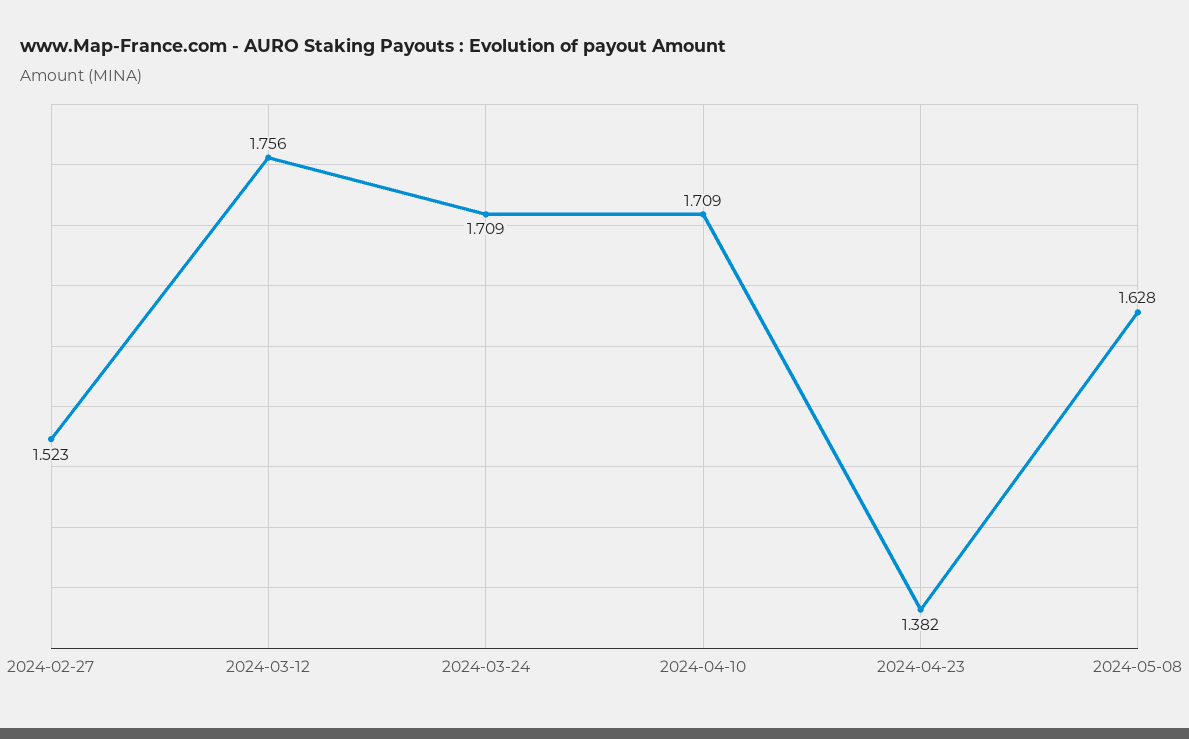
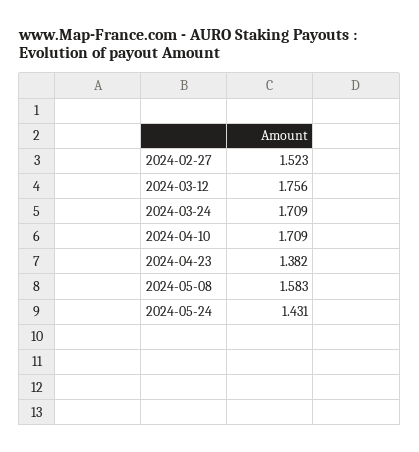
2024-05-08: 1.628 -> 1.583
2024-05-24: none -> 1.431

